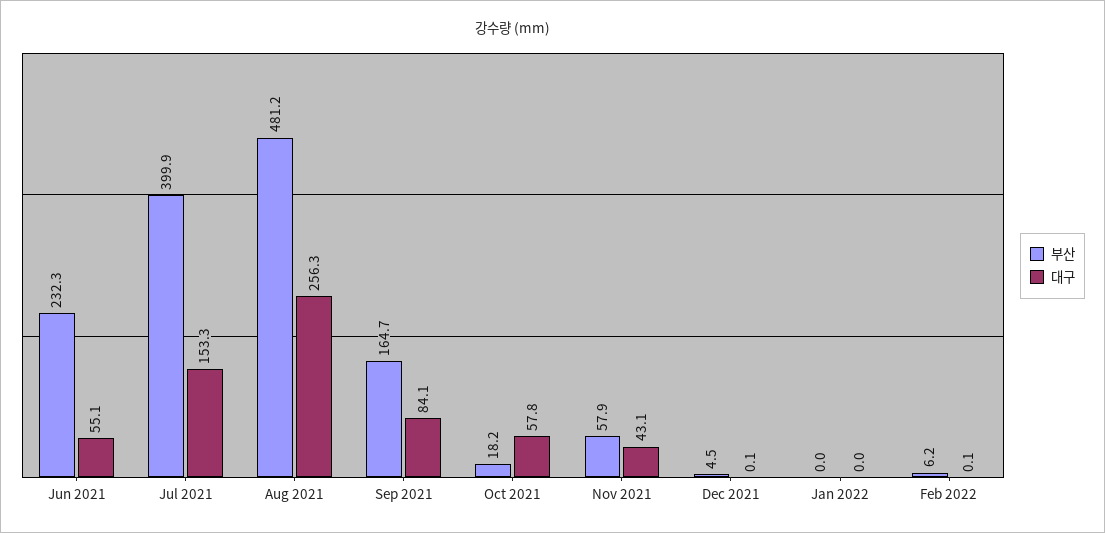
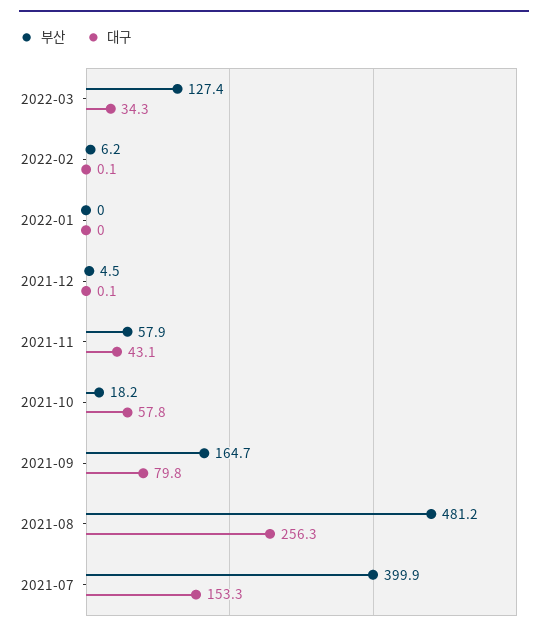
부산, Jun 2021: 232.3 -> none
대구, Jun 2021: 55.1 -> none
대구, Sep 2021: 84.1 -> 79.8
부산, 2022-03: none -> 127.4
대구, 2022-03: none -> 34.3

